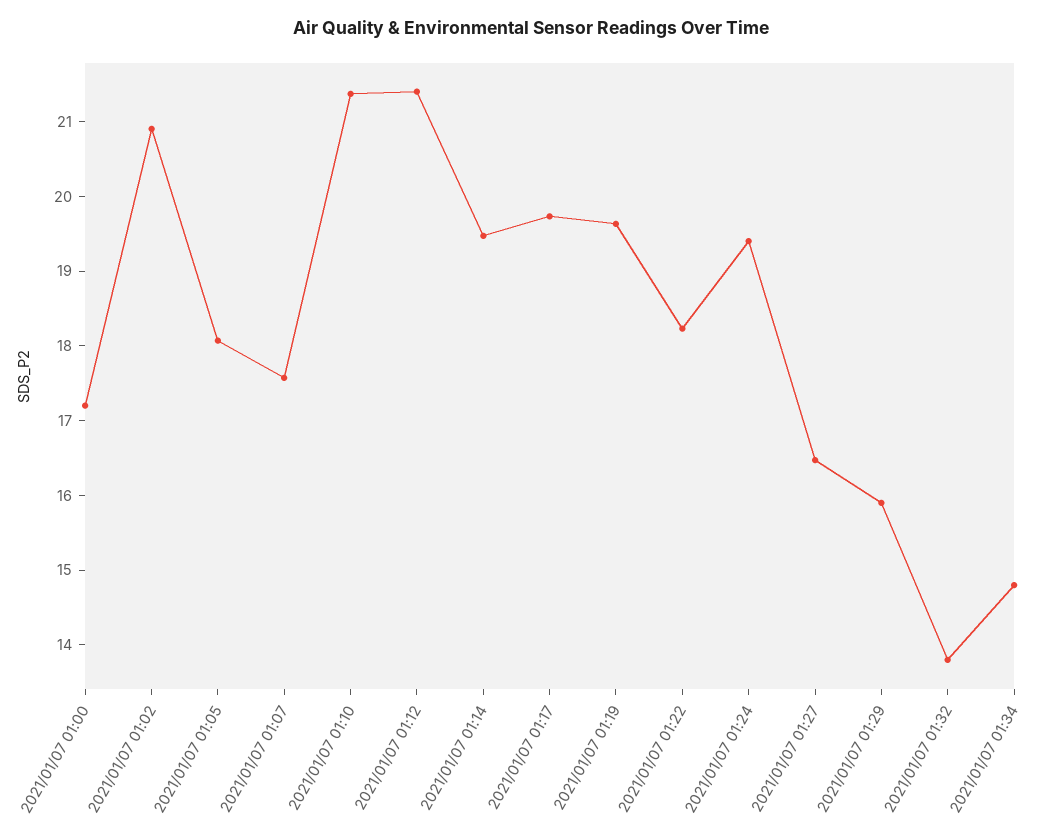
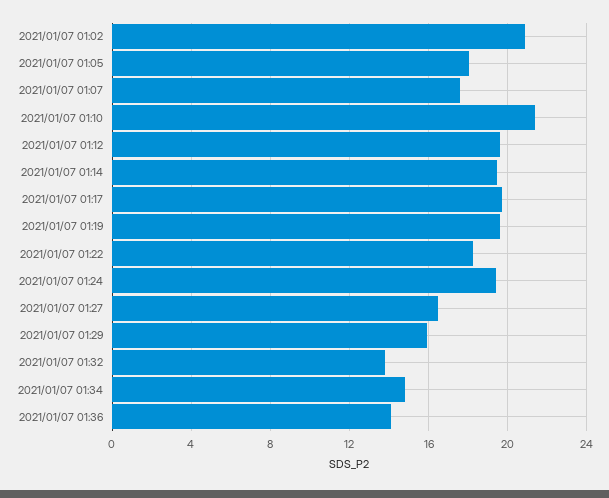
2021/01/07 01:00: 17.2 -> none
2021/01/07 01:12: 21.4 -> 19.5
2021/01/07 01:36: none -> 14

